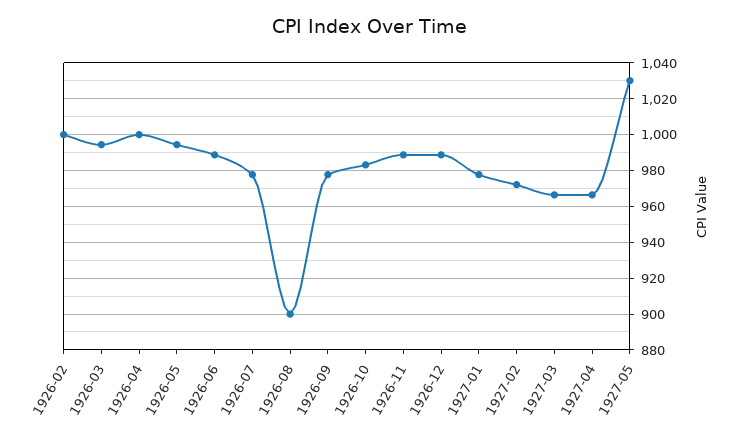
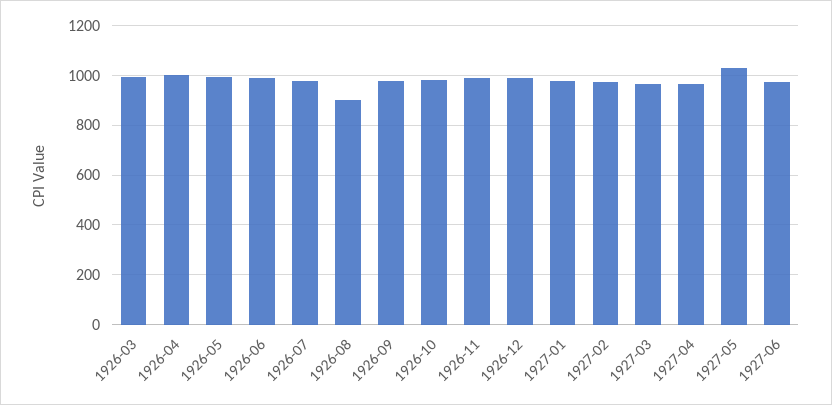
1926-02: 1000 -> none
1927-06: none -> 975

